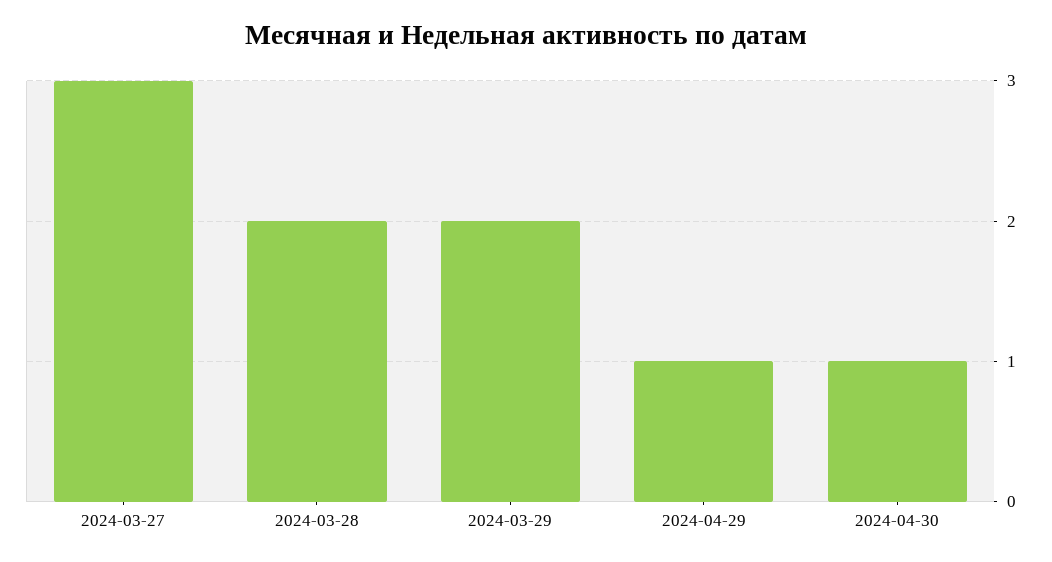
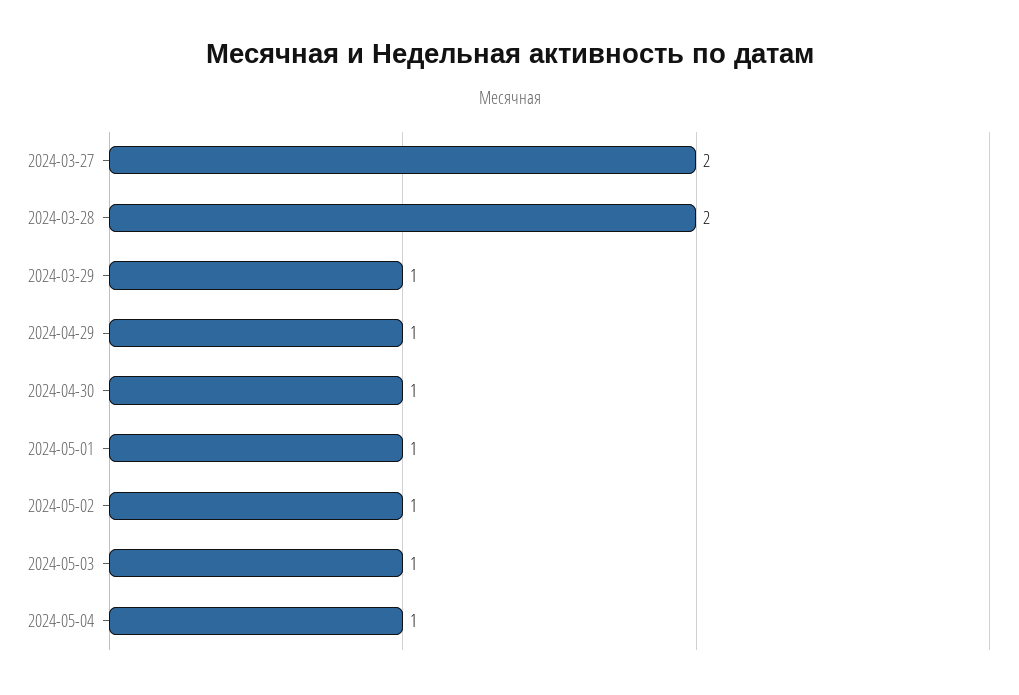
2024-03-27: 3 -> 2
2024-03-29: 2 -> 1
2024-05-01: none -> 1
2024-05-02: none -> 1
2024-05-03: none -> 1
2024-05-04: none -> 1

